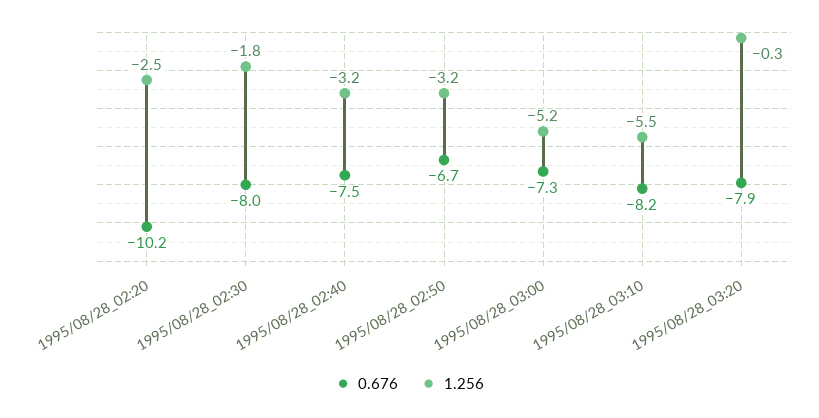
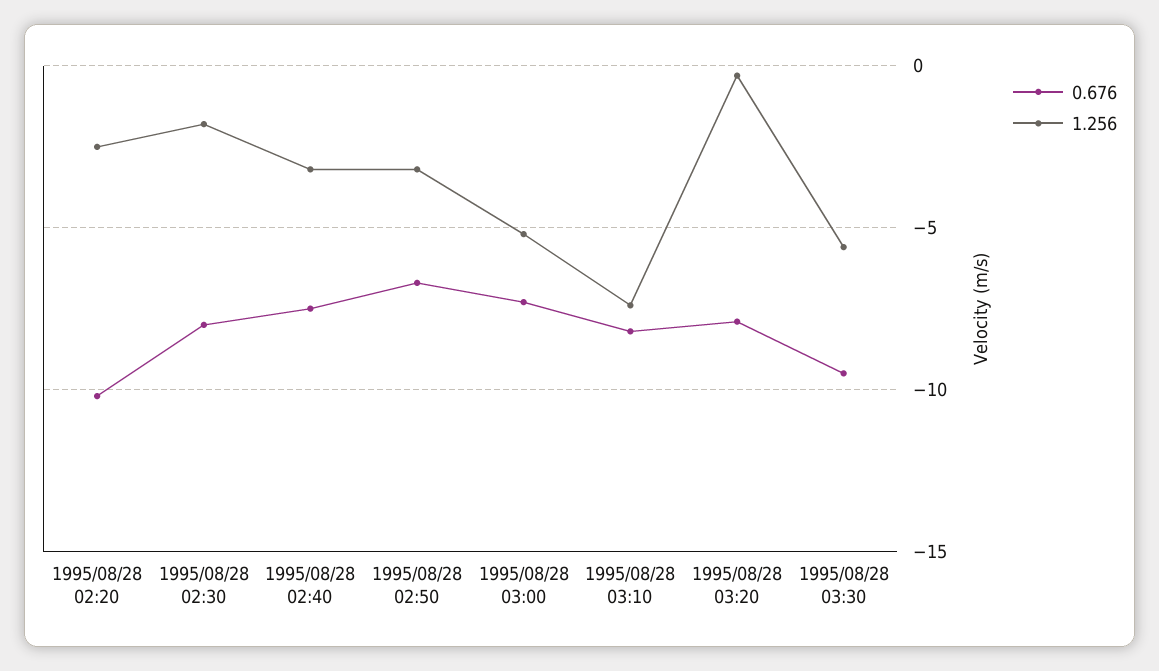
1.256, 1995/08/28_03:10: -5.5 -> -7.5
0.676, 1995/08/28 03:30: none -> -9.5
1.256, 1995/08/28 03:30: none -> -5.5

